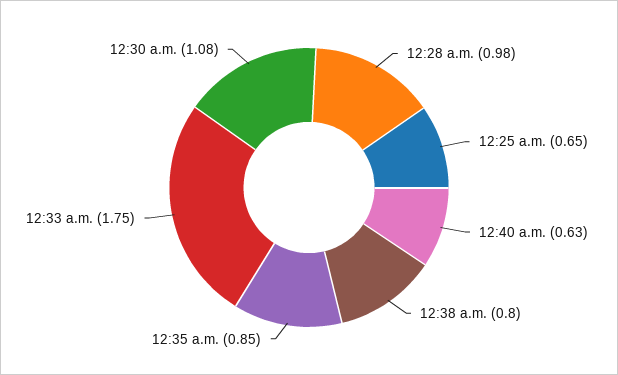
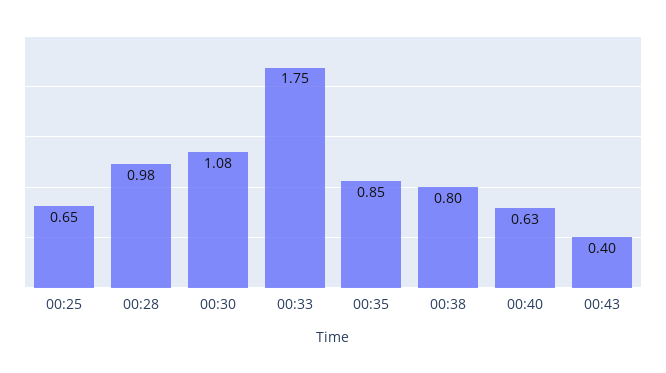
00:43: none -> 0.4

